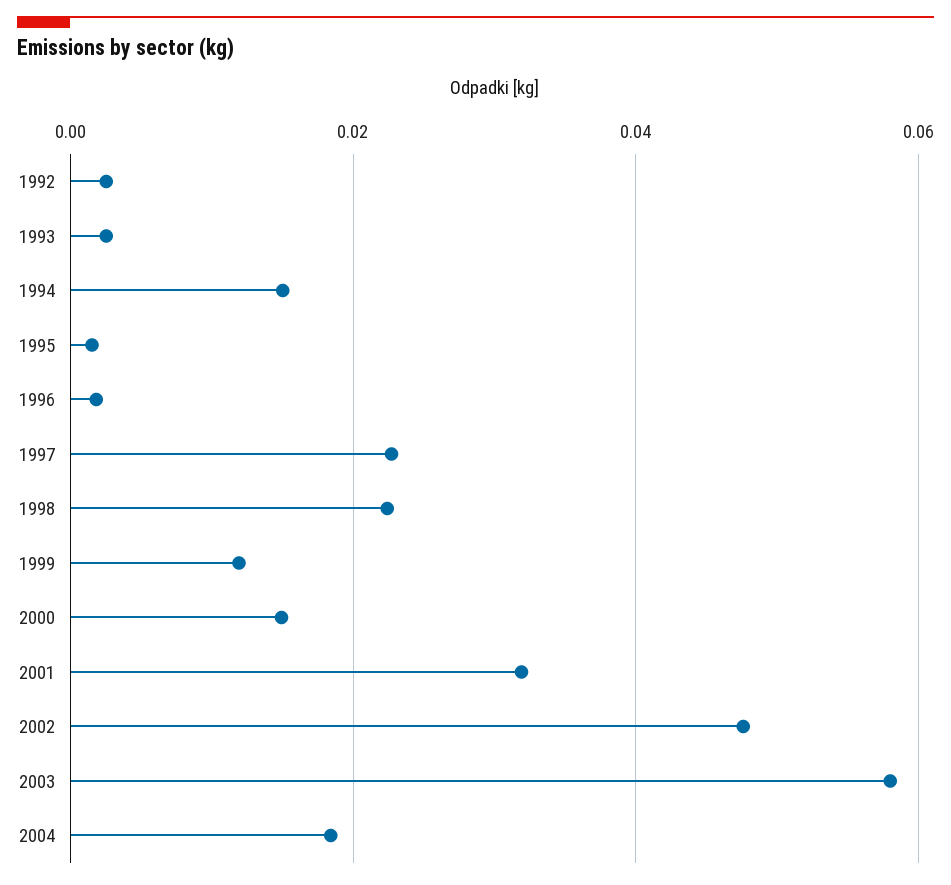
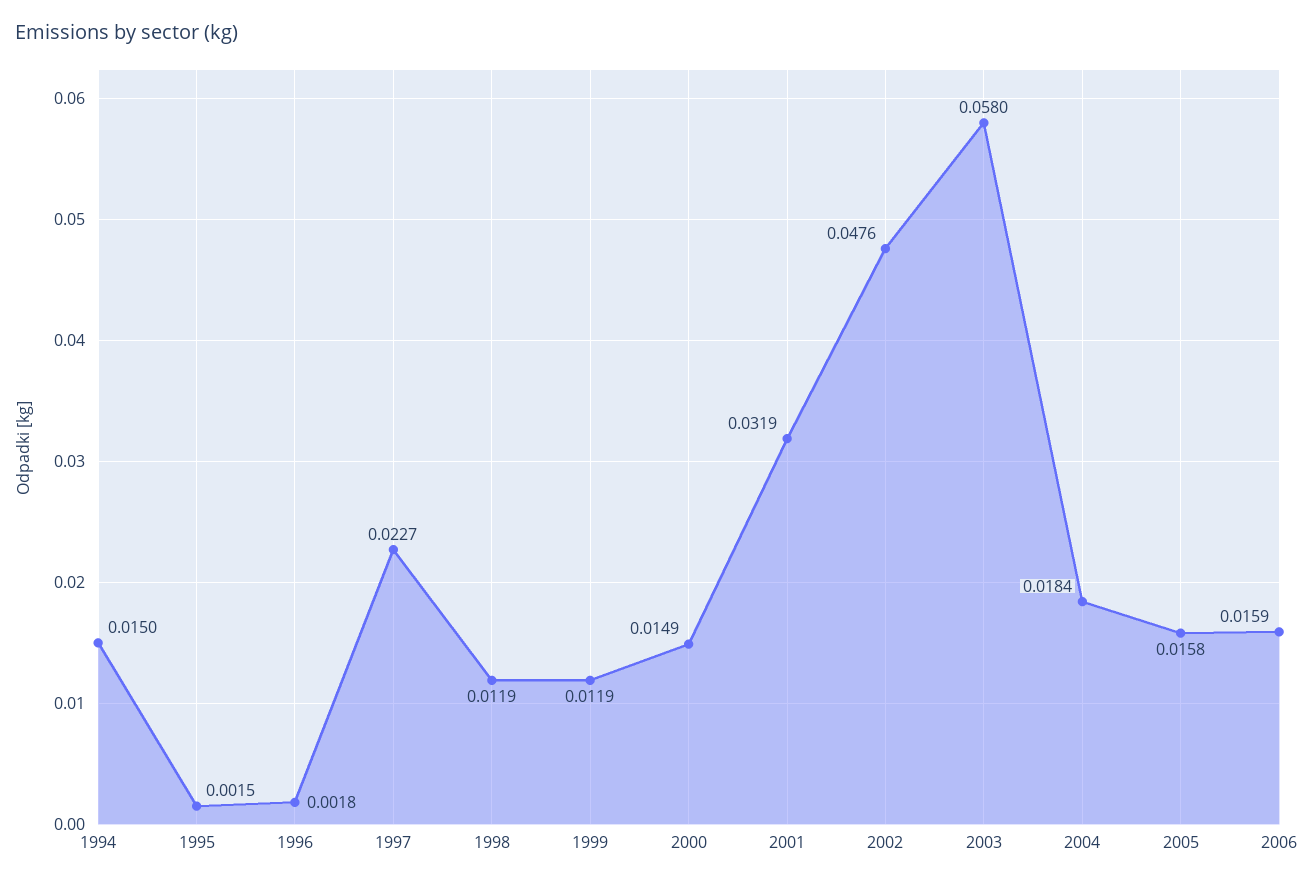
1992: 0.002 -> none
1993: 0.002 -> none
1998: 0.022 -> 0.0119
2005: none -> 0.0158
2006: none -> 0.0159

